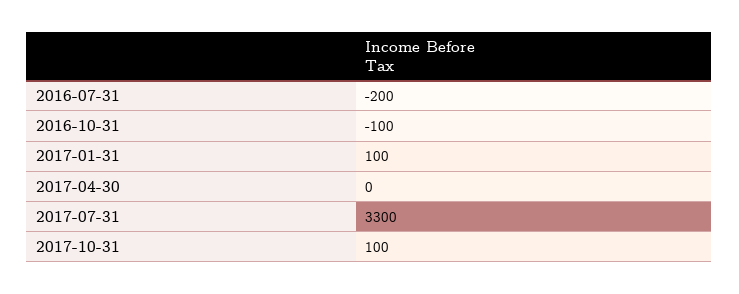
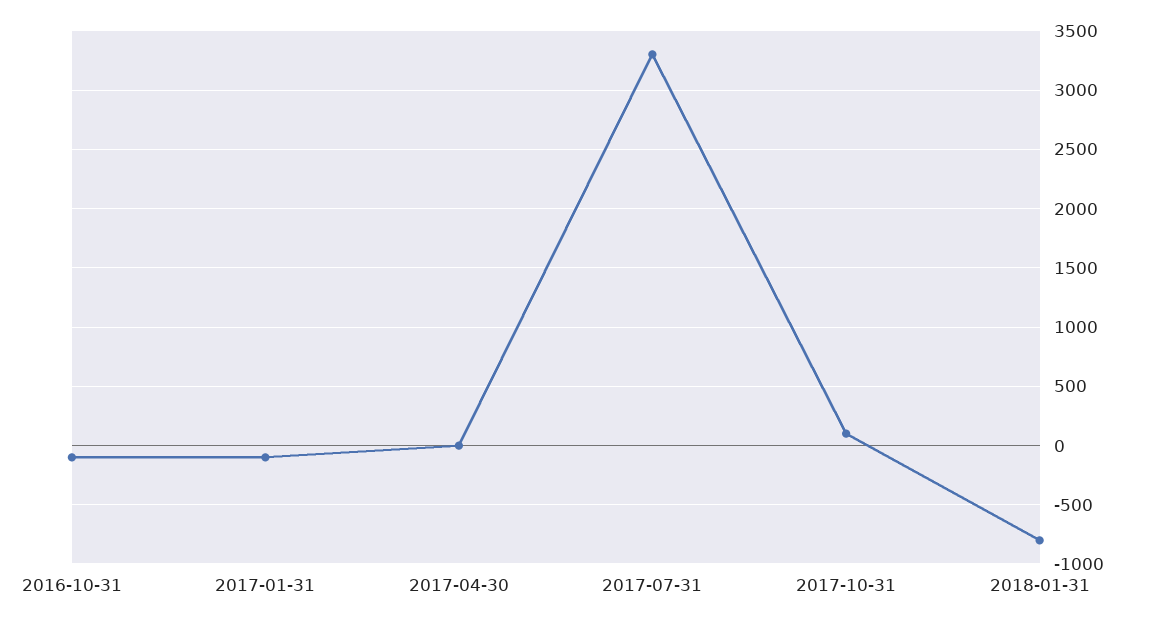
2016-07-31: -200 -> none
2017-01-31: 100 -> -100
2018-01-31: none -> -800

